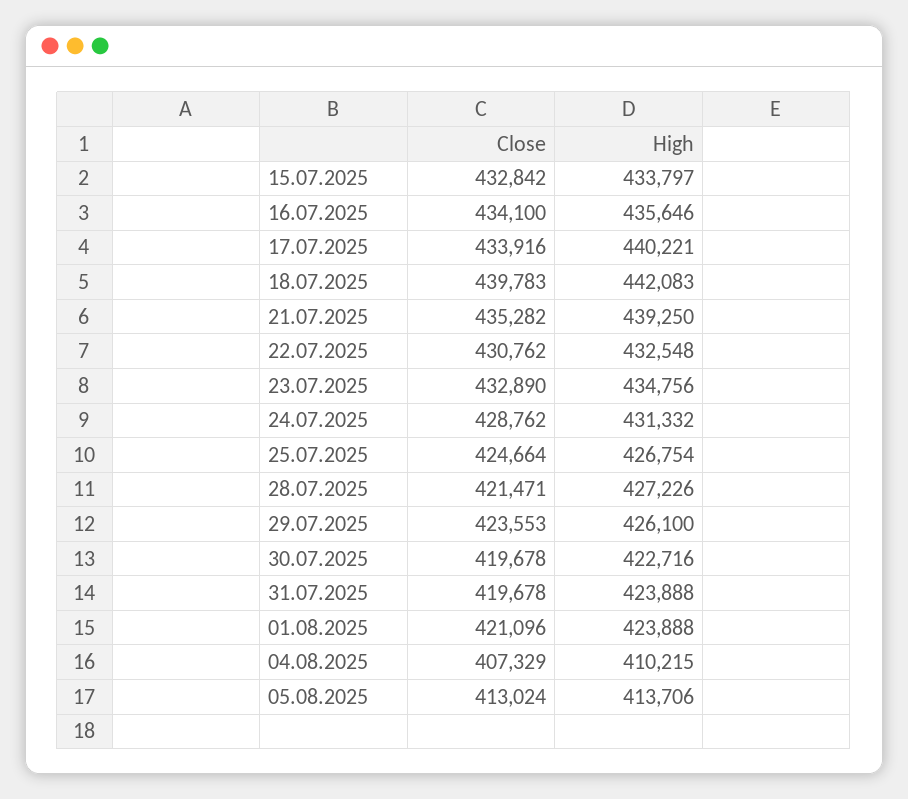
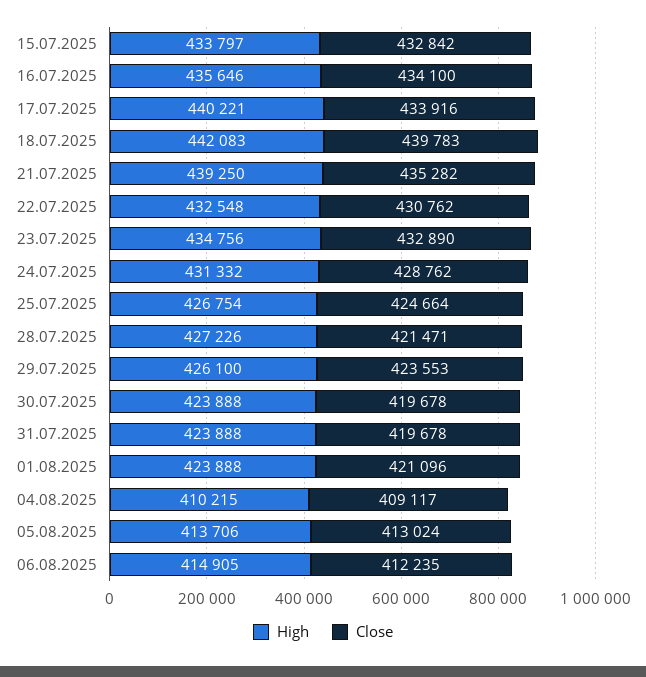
High, 30.07.2025: 422716 -> 423888
Close, 04.08.2025: 407329 -> 409117
High, 06.08.2025: none -> 414905
Close, 06.08.2025: none -> 412235

